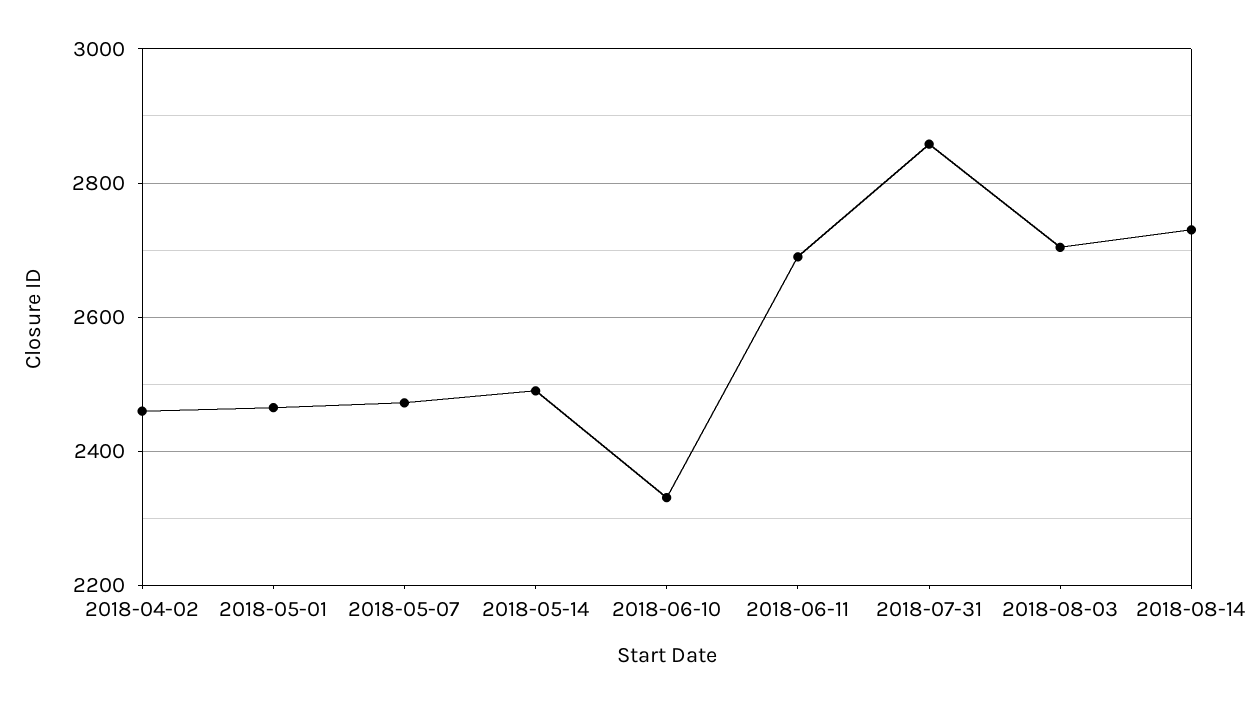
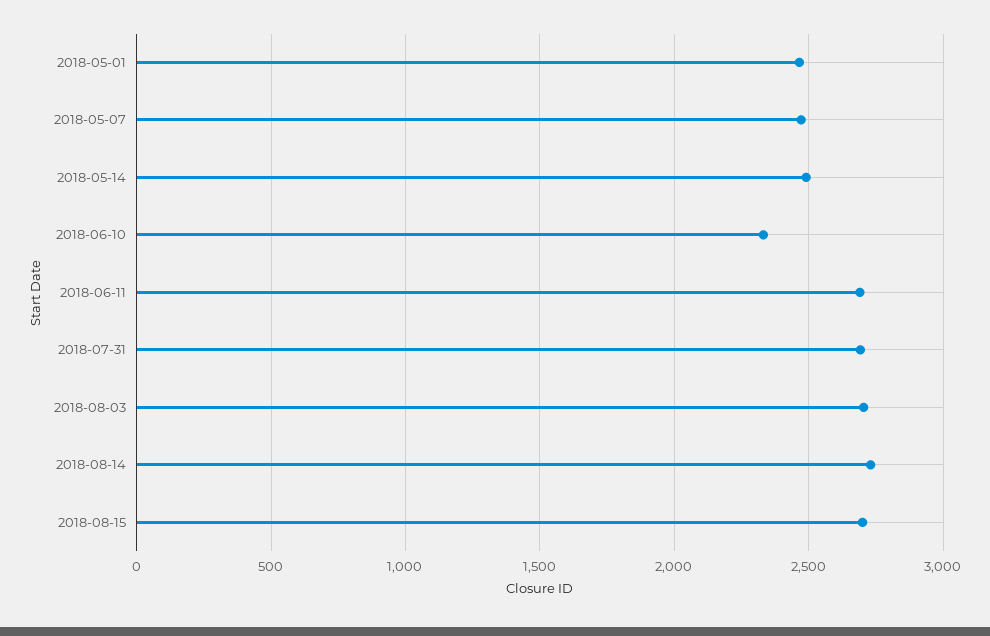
2018-04-02: 2460 -> none
2018-07-31: 2860 -> 2700
2018-08-15: none -> 2700

